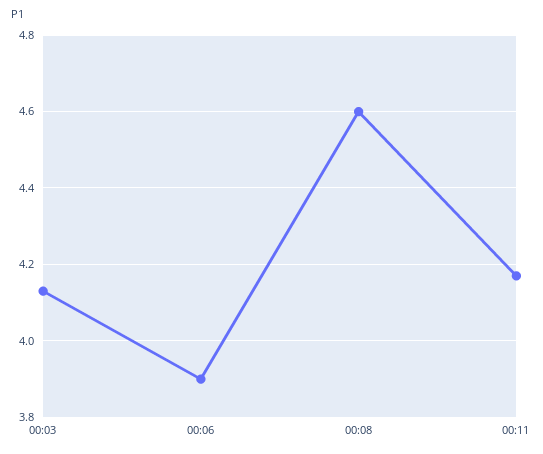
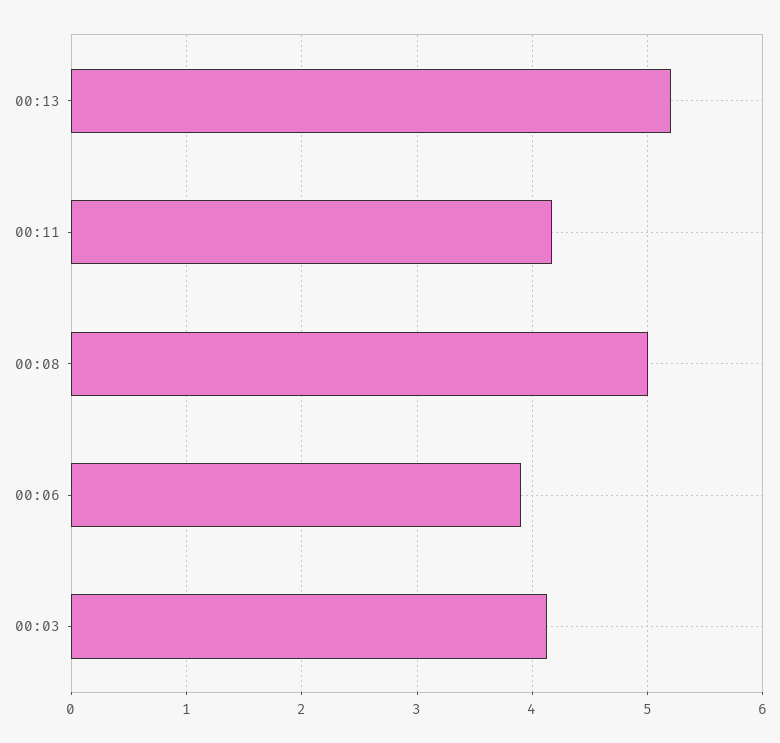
00:08: 4.6 -> 5
00:13: none -> 5.2

